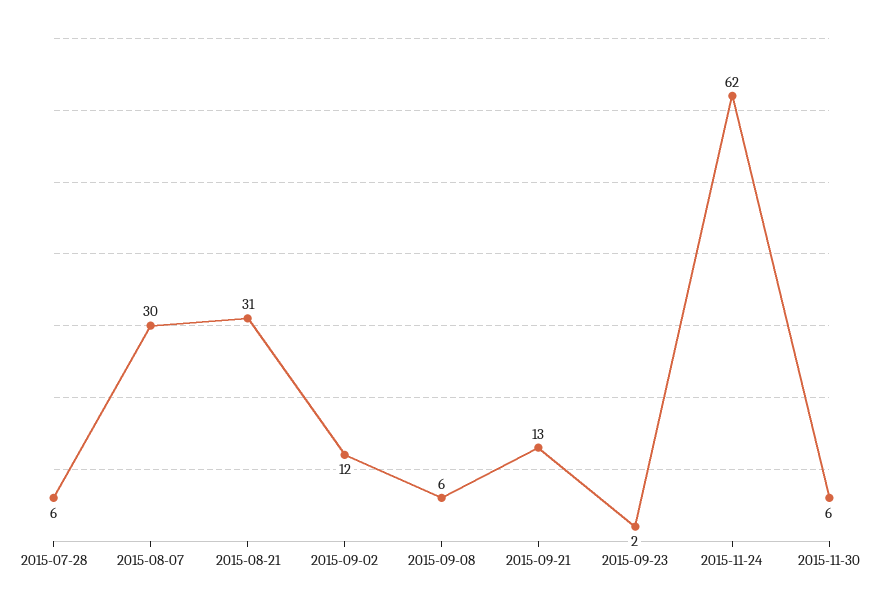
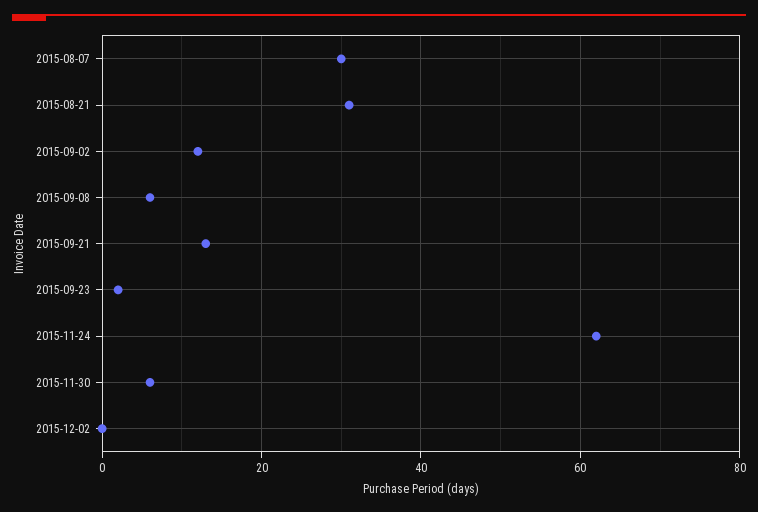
2015-07-28: 6 -> none
2015-12-02: none -> 0

